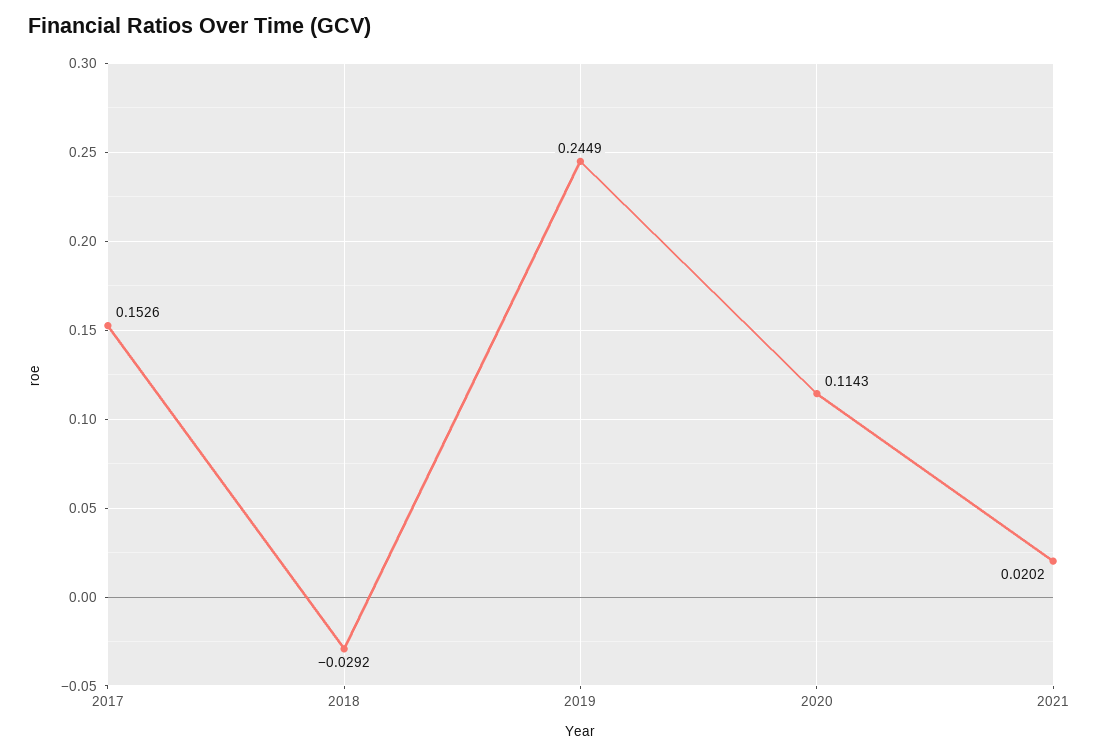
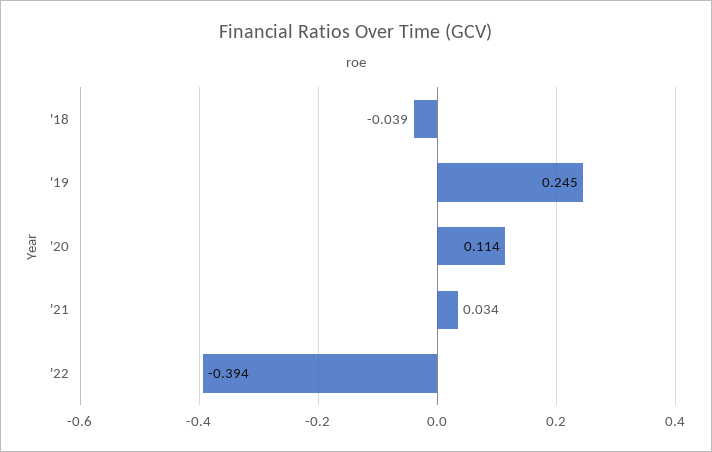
2017: 0.1526 -> none
2018: -0.0292 -> -0.039
2021: 0.0202 -> 0.034
'22: none -> -0.394

